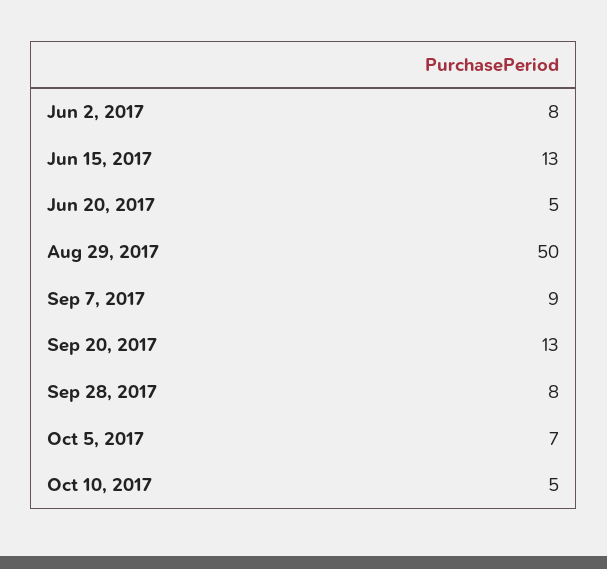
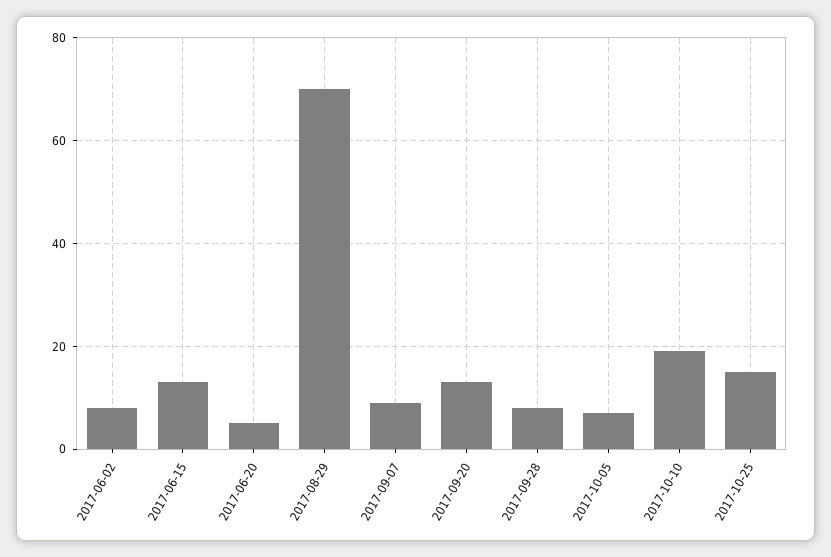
Aug 29, 2017: 50 -> 70
Oct 10, 2017: 5 -> 20
2017-10-25: none -> 15

